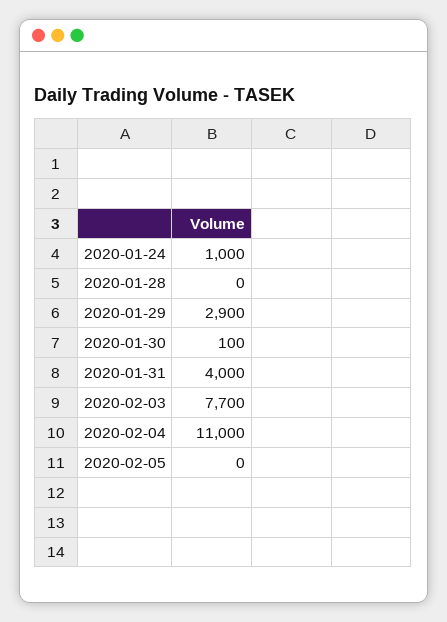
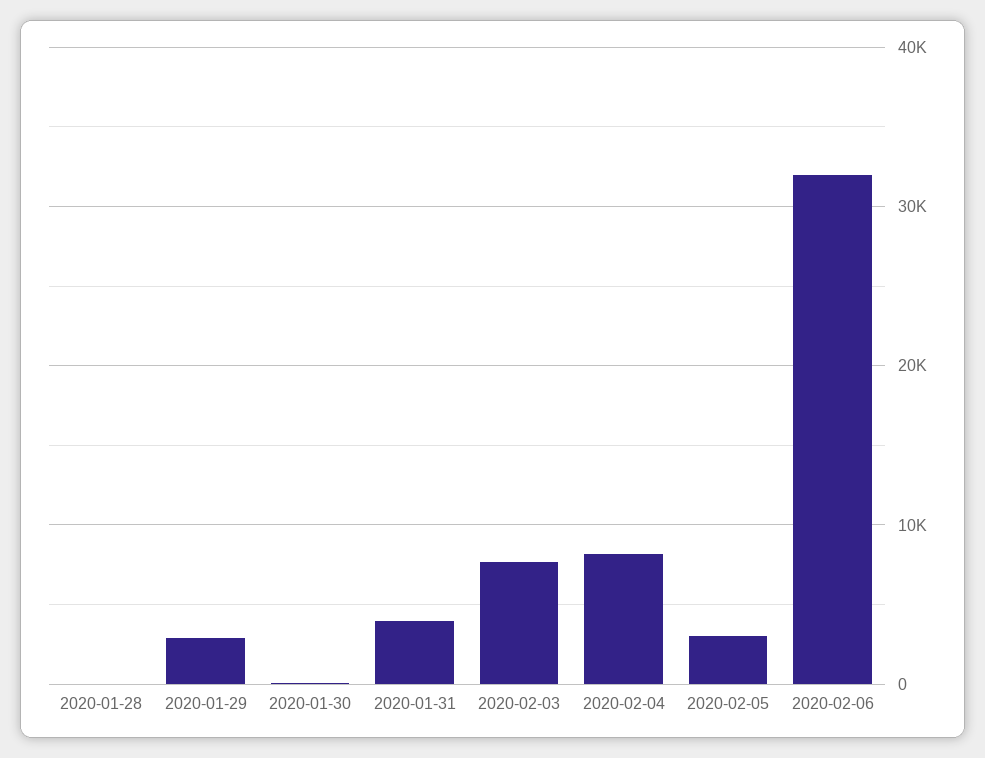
2020-01-24: 1000 -> none
2020-02-04: 11000 -> 8000
2020-02-05: 0 -> 3000
2020-02-06: none -> 32000

